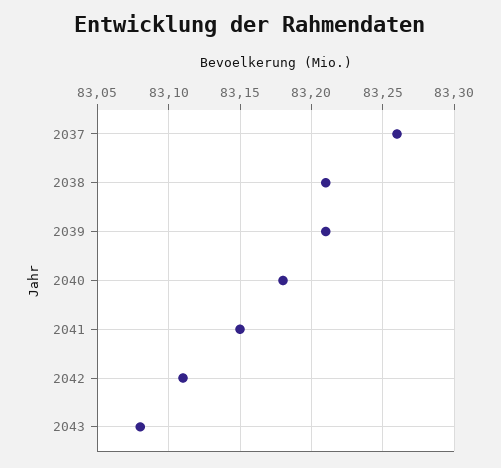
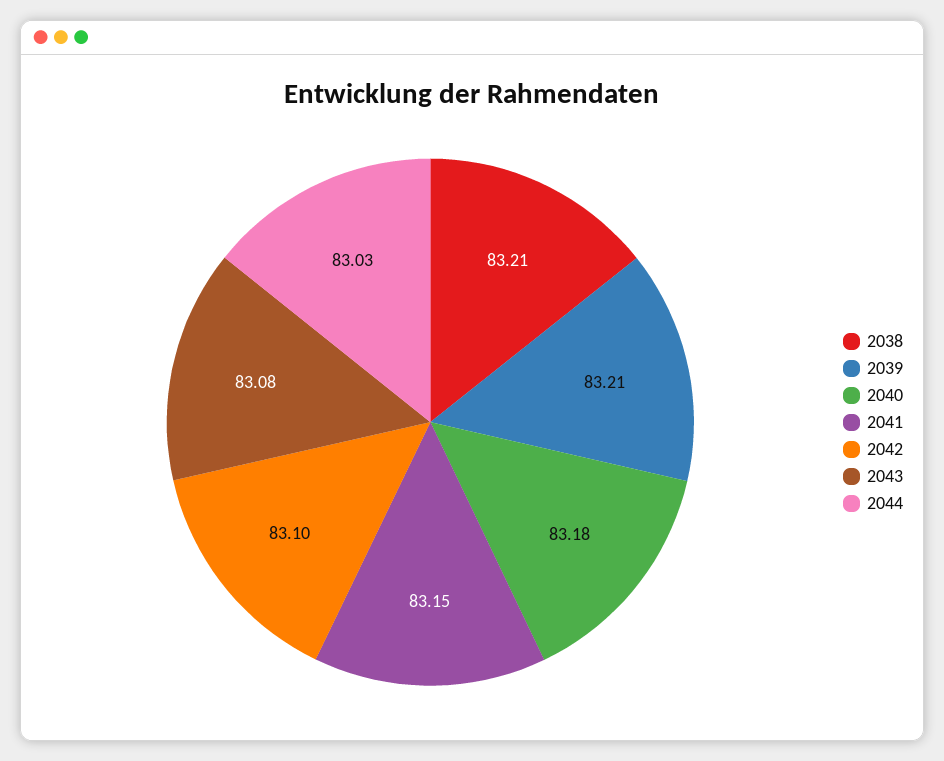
2037: 83.26 -> none
2042: 83.11 -> 83.1
2044: none -> 83.03

